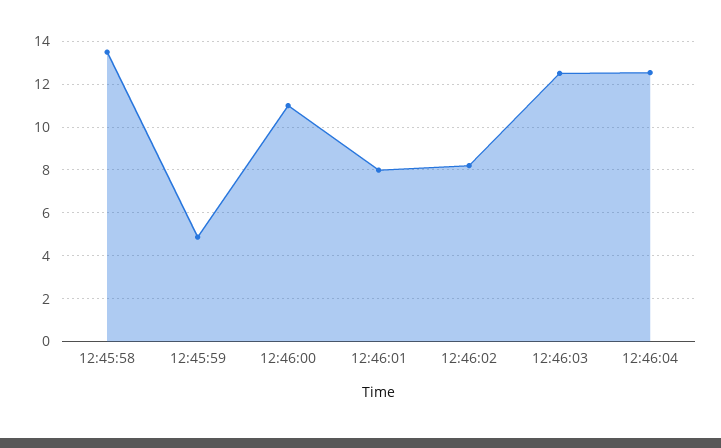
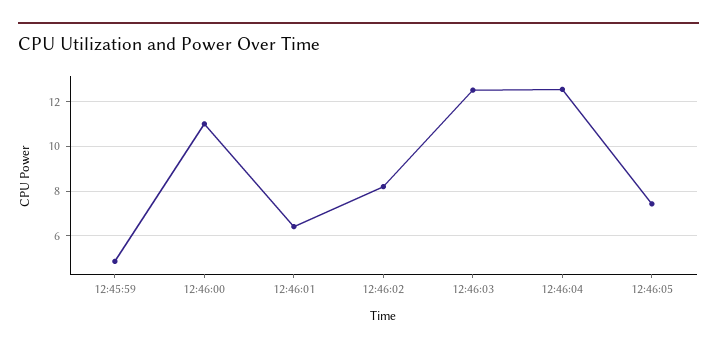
12:45:58: 13.5 -> none
12:46:01: 8 -> 6.5
12:46:05: none -> 7.5

